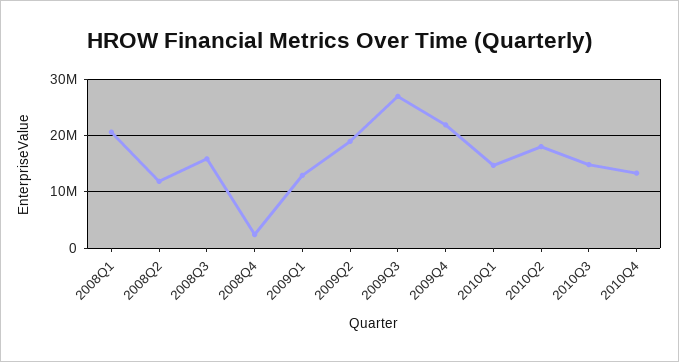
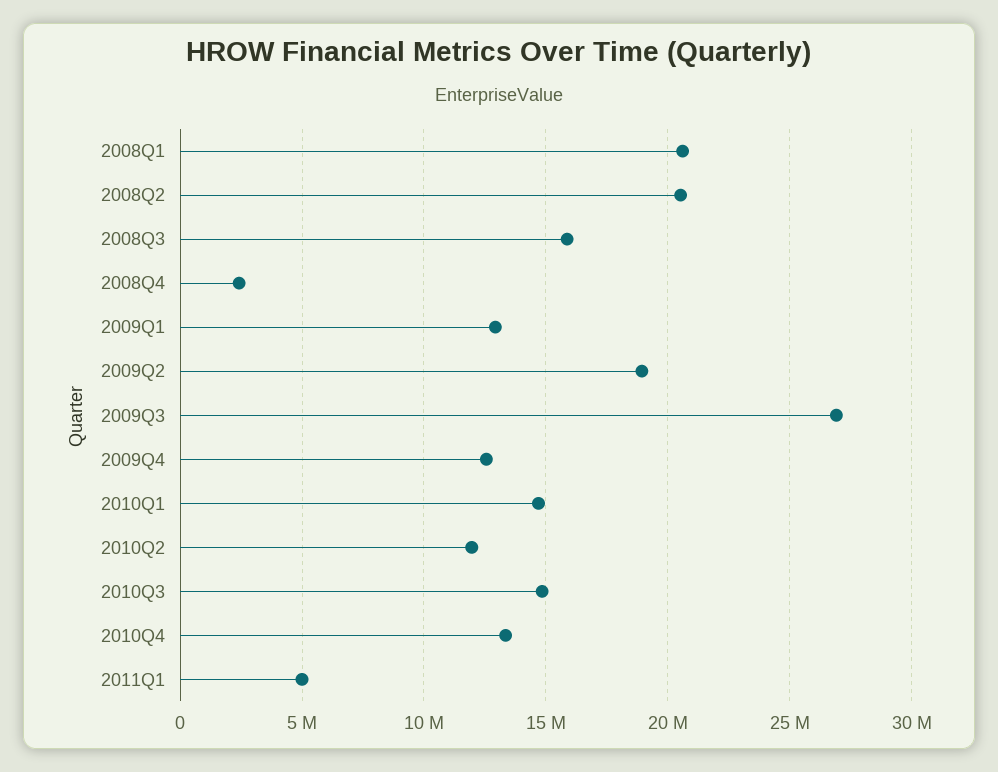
2008Q2: 12000000 -> 20500000
2009Q4: 22000000 -> 12500000
2010Q2: 18000000 -> 12000000
2011Q1: none -> 5000000

